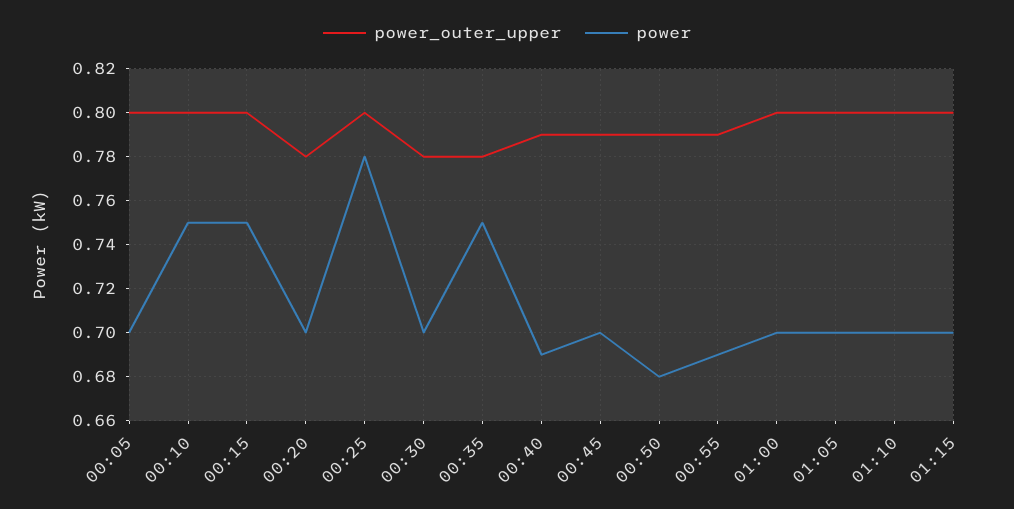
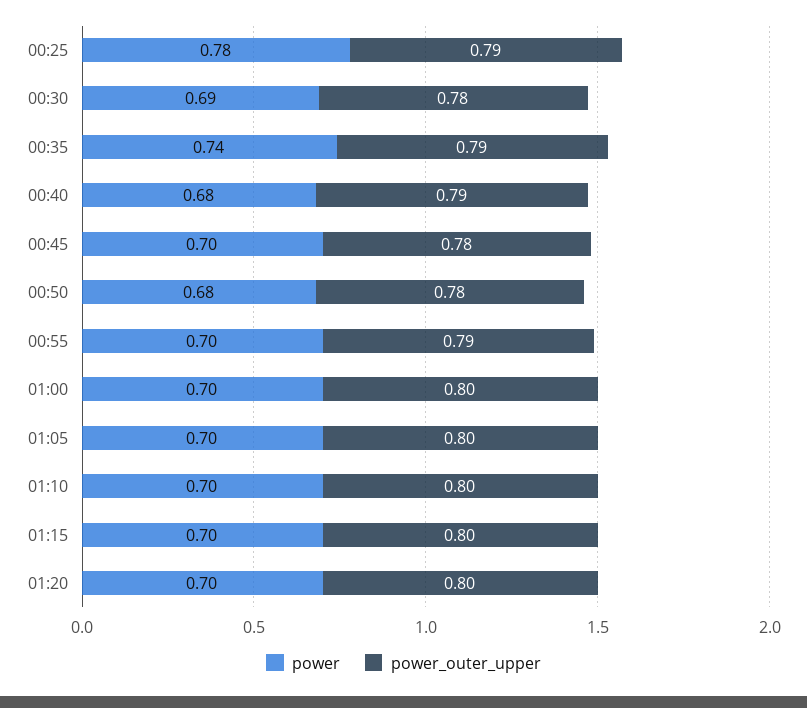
power_outer_upper, 00:05: 0.8 -> none
power, 00:05: 0.7 -> none
power_outer_upper, 00:10: 0.8 -> none
power, 00:10: 0.75 -> none
power_outer_upper, 00:15: 0.8 -> none
power, 00:15: 0.75 -> none
power_outer_upper, 00:20: 0.78 -> none
power, 00:20: 0.7 -> none
power_outer_upper, 00:25: 0.8 -> 0.79
power, 00:30: 0.7 -> 0.69
power_outer_upper, 00:35: 0.78 -> 0.79
power, 00:35: 0.75 -> 0.74
power, 00:40: 0.69 -> 0.68
power_outer_upper, 00:45: 0.79 -> 0.78
power_outer_upper, 00:50: 0.79 -> 0.78
power, 00:55: 0.69 -> 0.7
power, 01:20: none -> 0.7
power_outer_upper, 01:20: none -> 0.8

